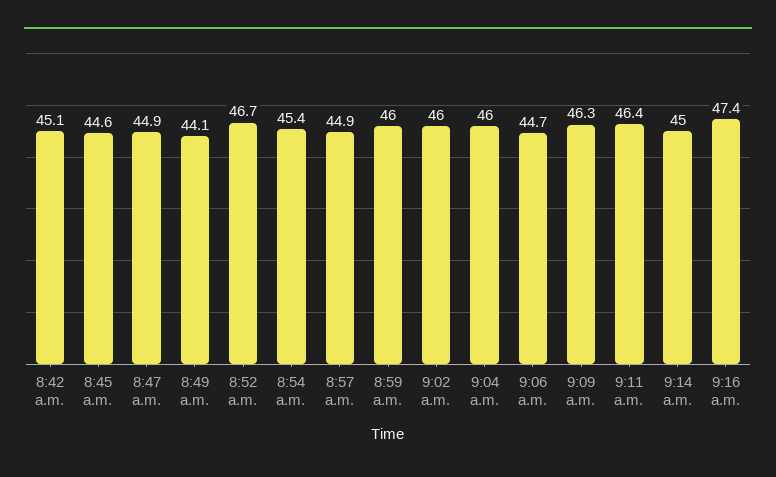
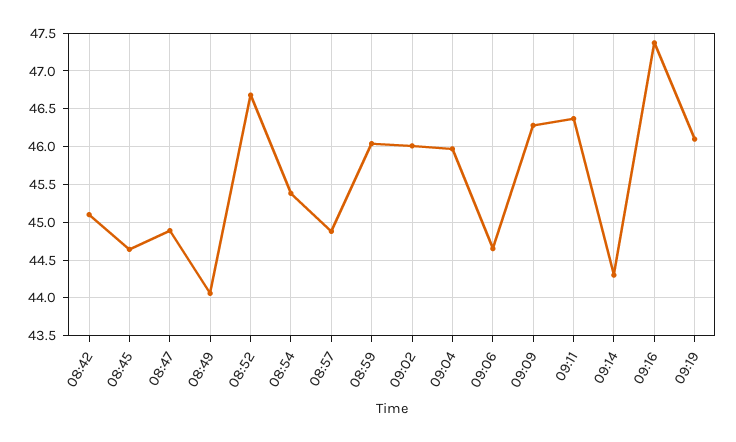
9:14 a.m.: 45 -> 44.3
09:19: none -> 46.1

